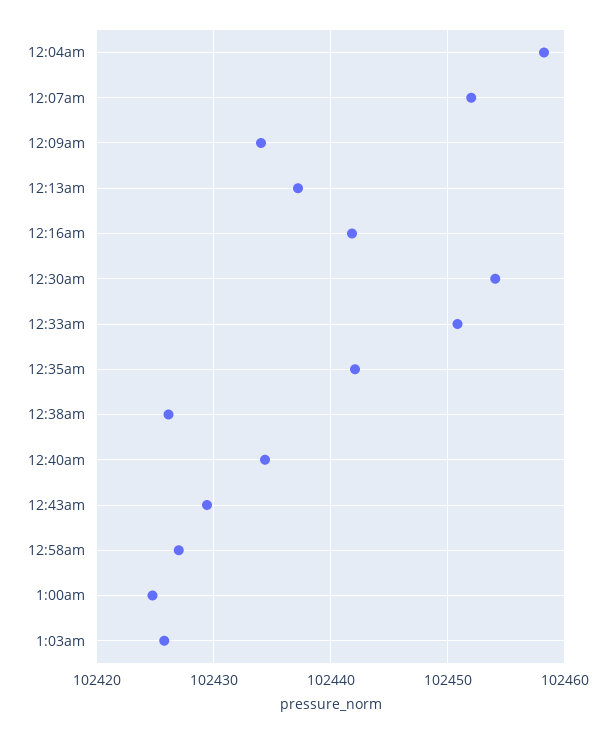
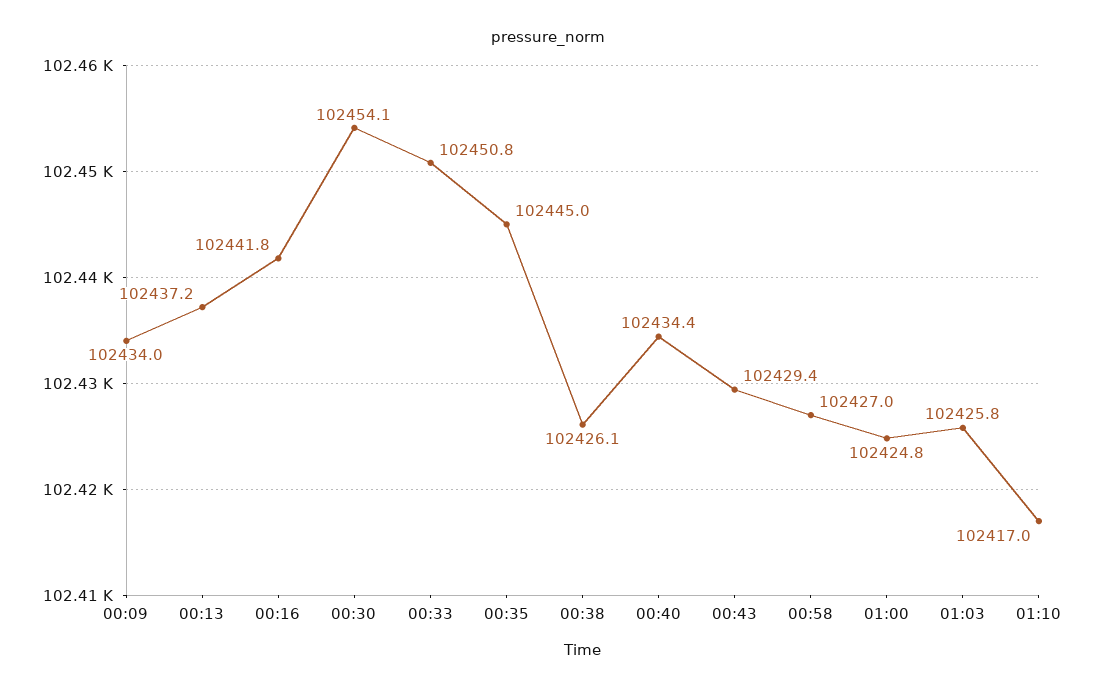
12:04am: 102458 -> none
12:07am: 102452 -> none
12:35am: 102442 -> 102445
01:10: none -> 102417

